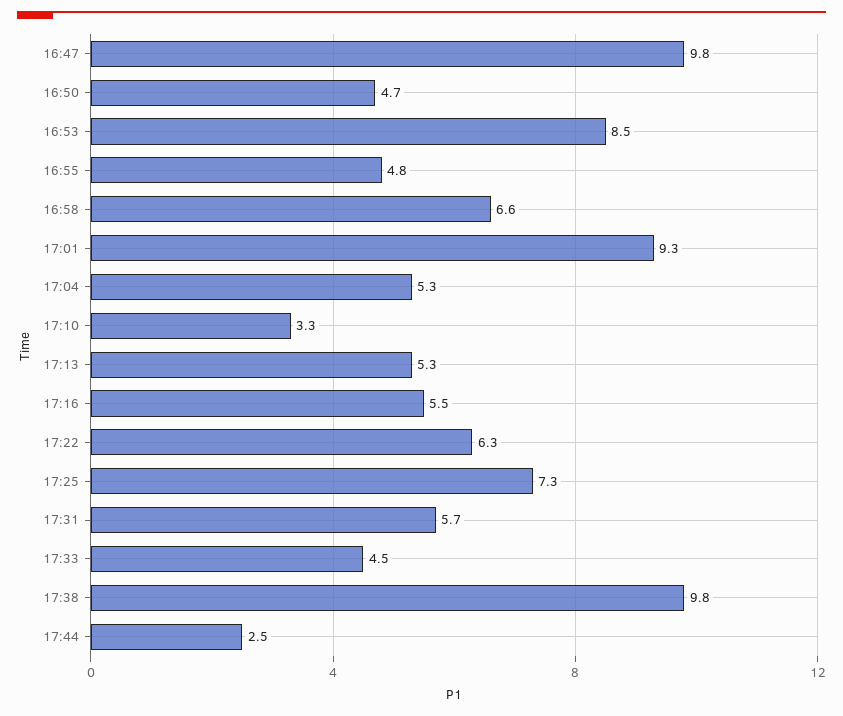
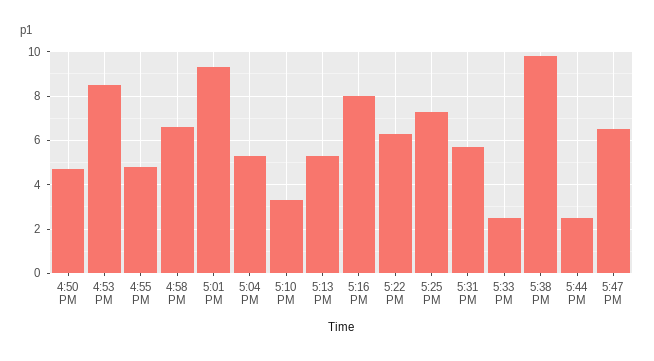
16:47: 9.8 -> none
17:16: 5.5 -> 8
17:33: 4.5 -> 2.5
5:47 PM: none -> 6.5

